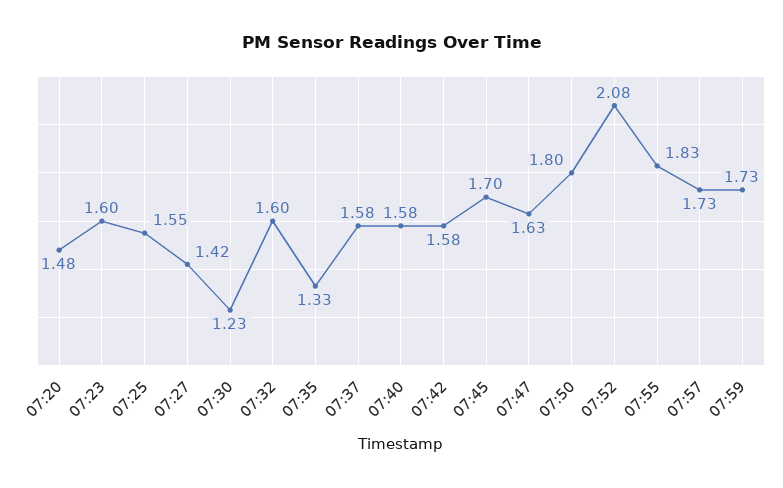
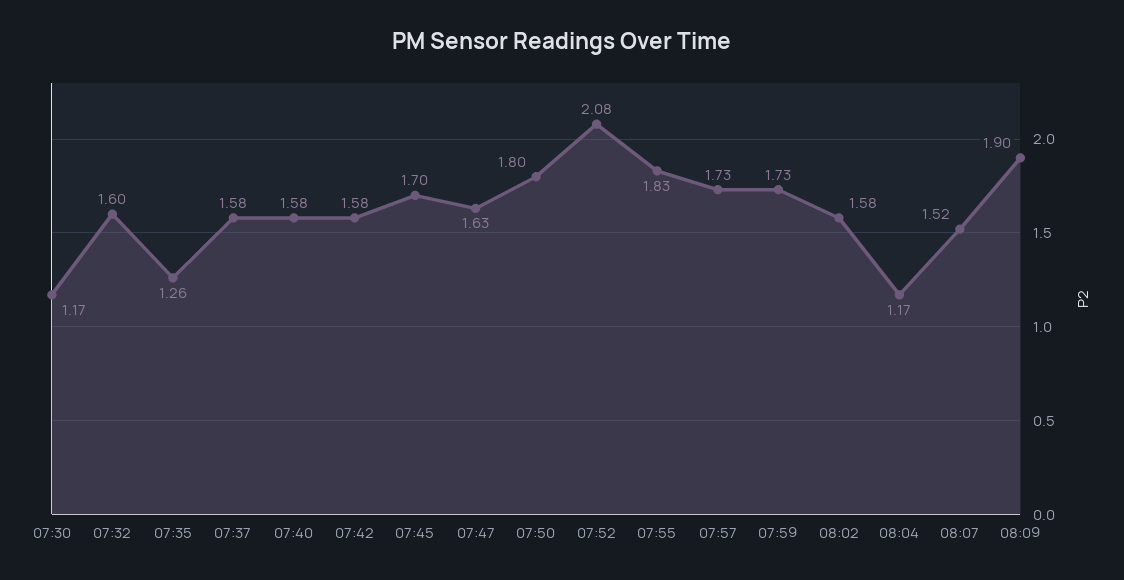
07:20: 1.48 -> none
07:23: 1.6 -> none
07:25: 1.55 -> none
07:27: 1.42 -> none
07:30: 1.23 -> 1.17
07:35: 1.33 -> 1.26
08:02: none -> 1.58
08:04: none -> 1.17
08:07: none -> 1.52
08:09: none -> 1.9

